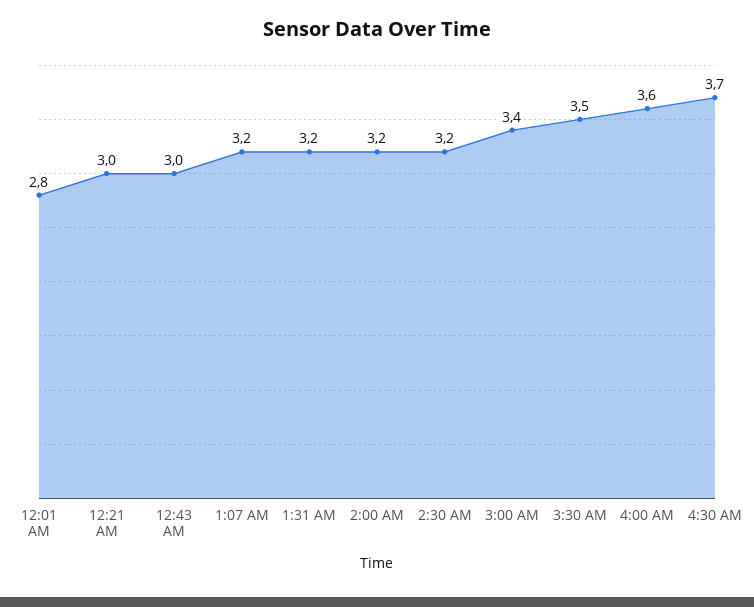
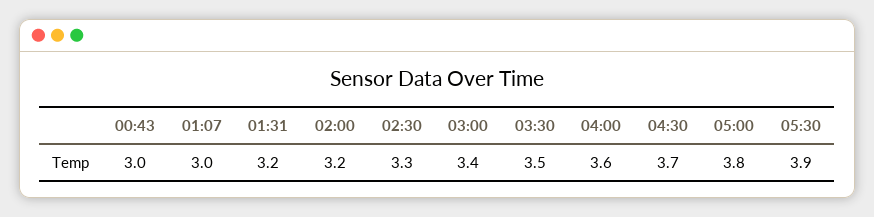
12:01 AM: 2.8 -> none
12:21 AM: 3 -> none
1:07 AM: 3.2 -> 3
2:30 AM: 3.2 -> 3.3
05:00: none -> 3.8
05:30: none -> 3.9

